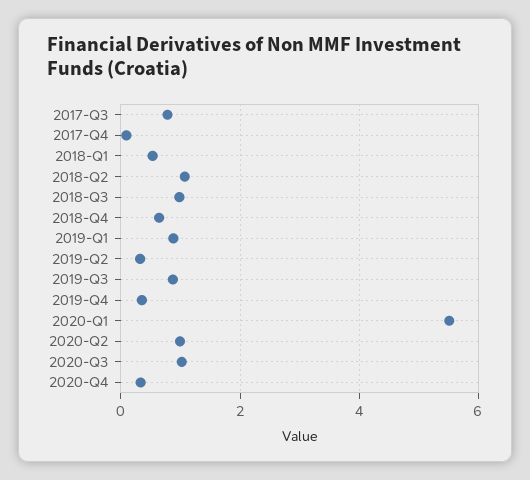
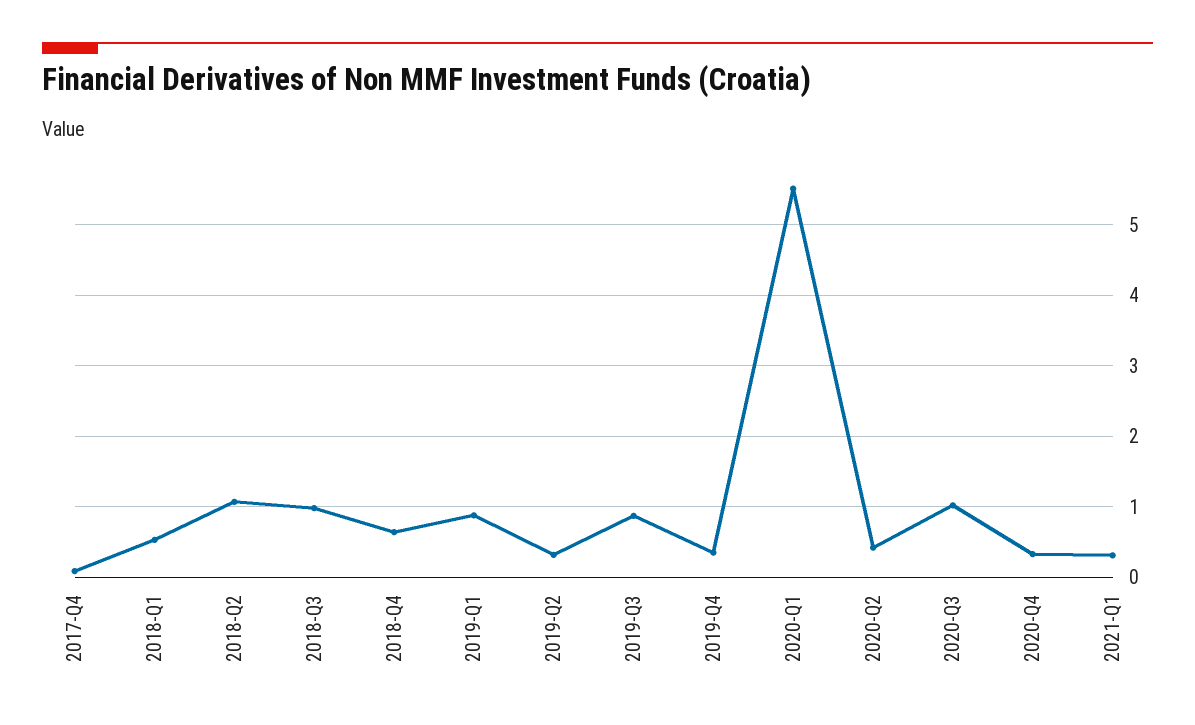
2017-Q3: 0.8 -> none
2020-Q2: 1 -> 0.4
2021-Q1: none -> 0.3

